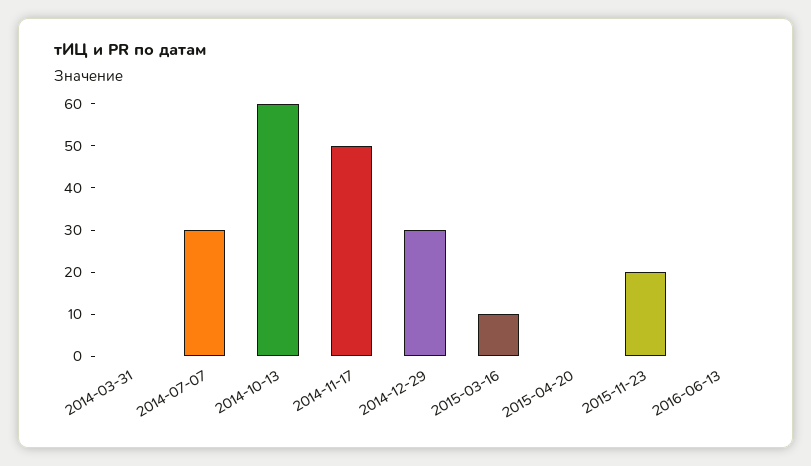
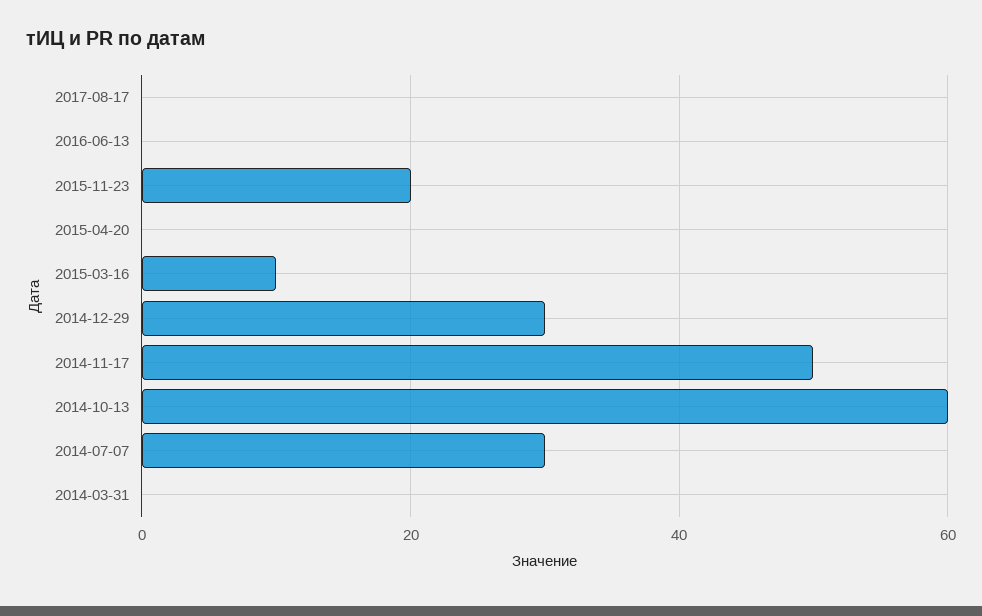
2017-08-17: none -> 0

